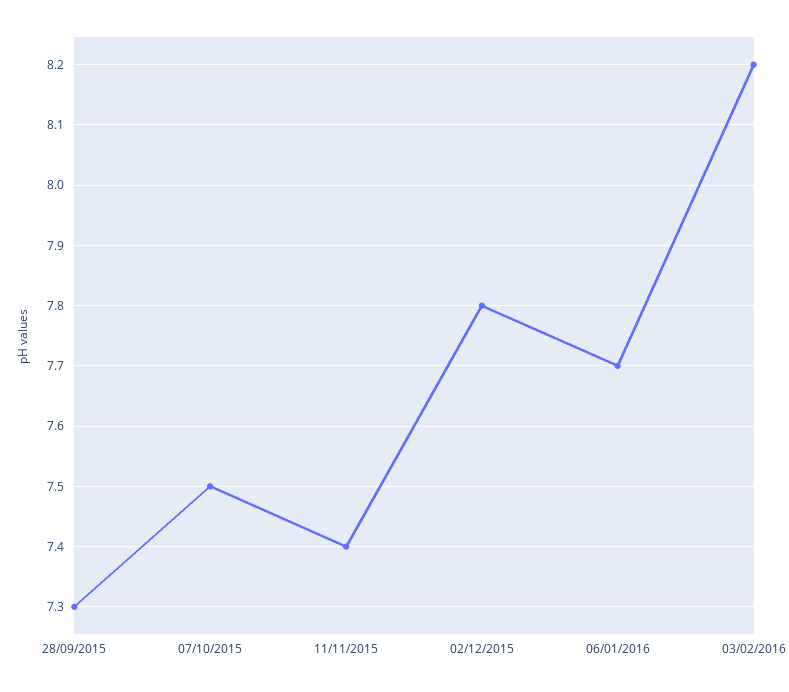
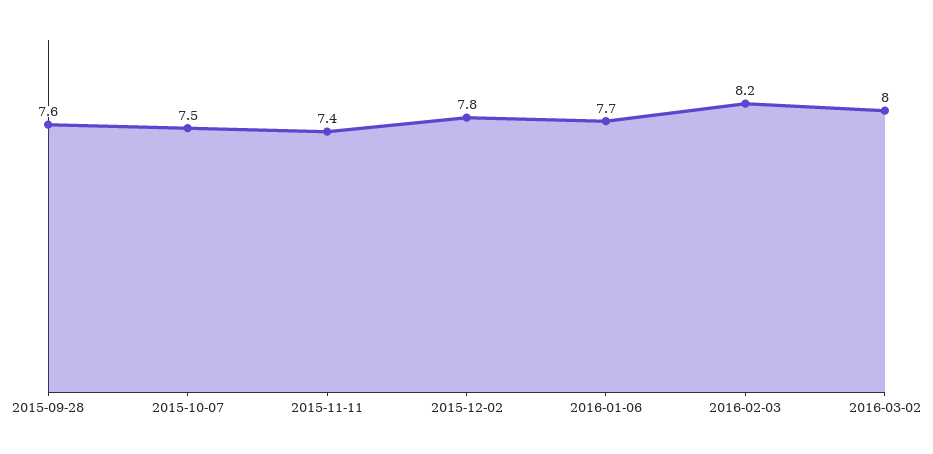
28/09/2015: 7.3 -> 7.6
2016-03-02: none -> 8

